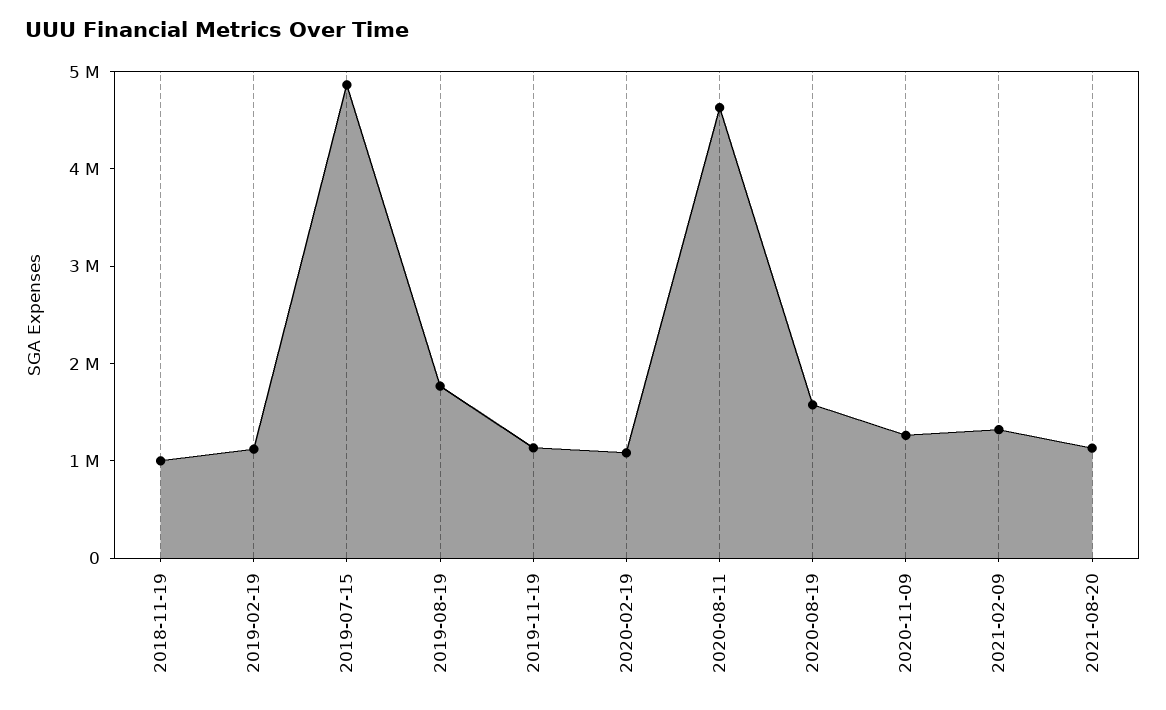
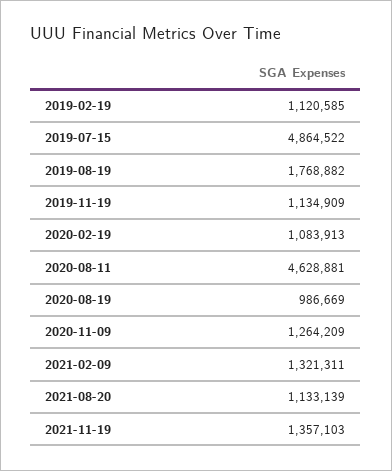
2018-11-19: 1000000 -> none
2020-08-19: 1600000 -> 986669
2021-11-19: none -> 1357103

